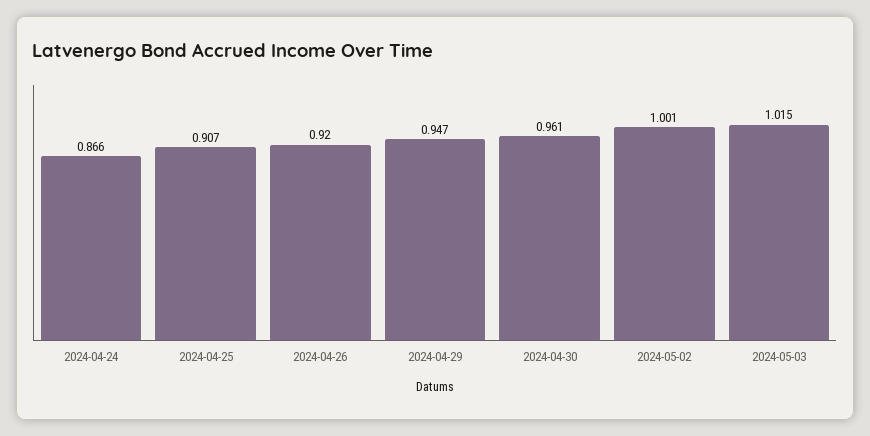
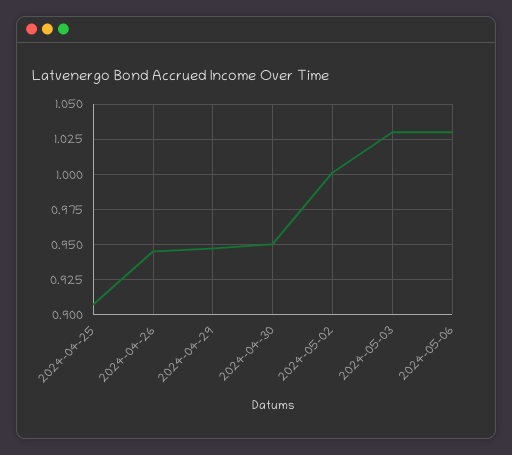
2024-04-24: 0.866 -> none
2024-04-26: 0.92 -> 0.945
2024-04-30: 0.961 -> 0.95
2024-05-03: 1.015 -> 1.03
2024-05-06: none -> 1.03

